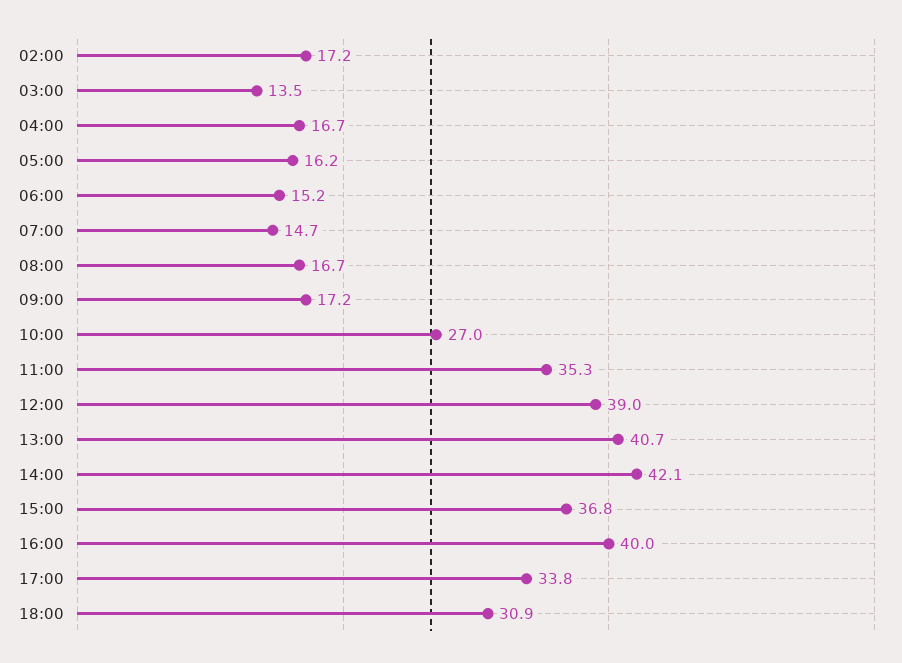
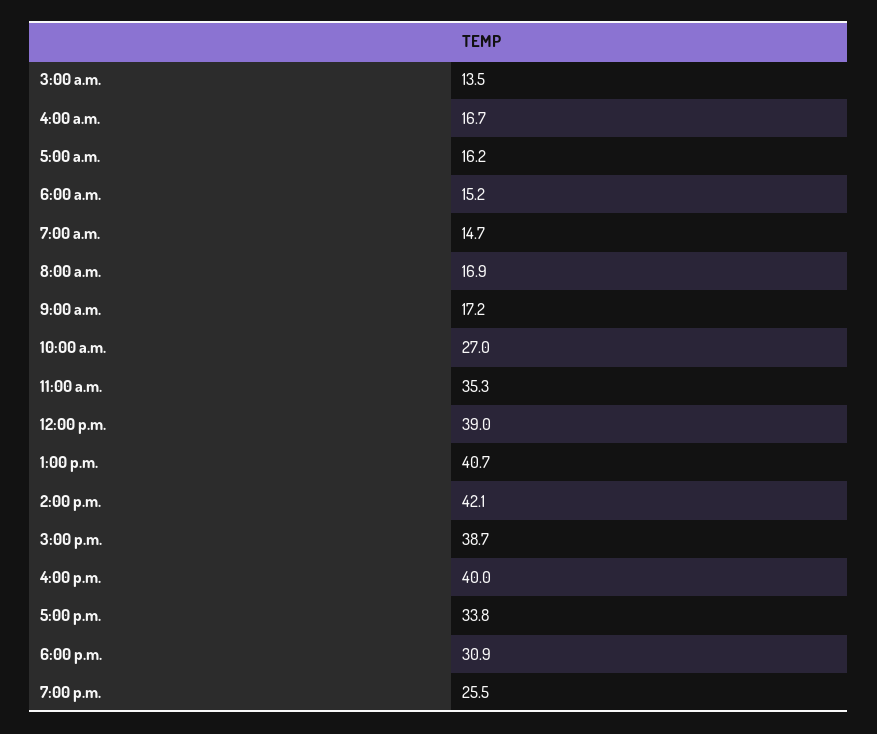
02:00: 17.2 -> none
08:00: 16.7 -> 16.9
15:00: 36.8 -> 38.7
7:00 p.m.: none -> 25.5

